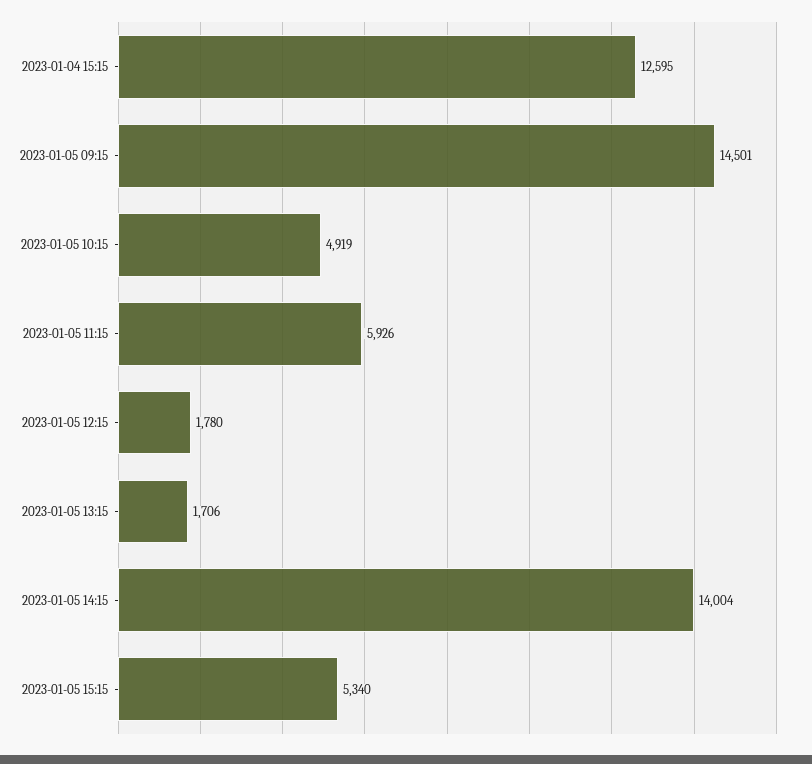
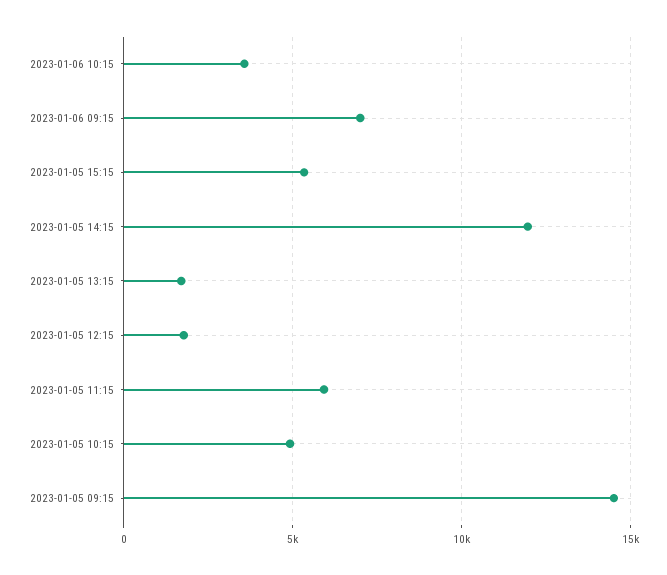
2023-01-04 15:15: 12595 -> none
2023-01-05 14:15: 14004 -> 12000
2023-01-06 10:15: none -> 3500
2023-01-06 09:15: none -> 7000

